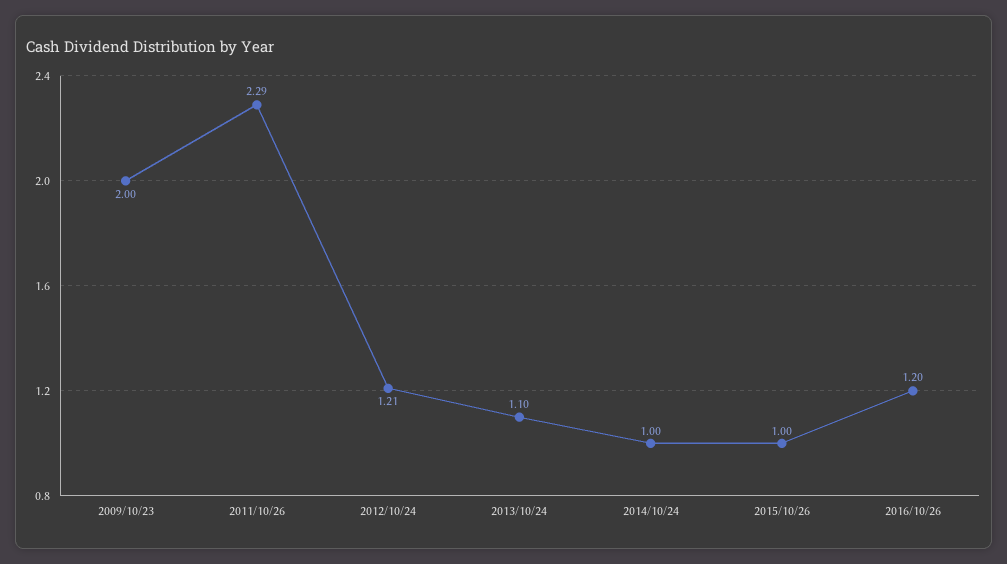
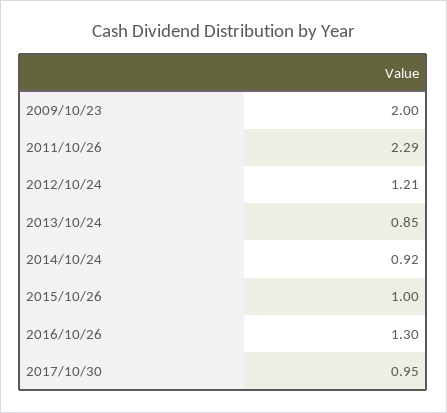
2013/10/24: 1.1 -> 0.85
2014/10/24: 1 -> 0.92
2016/10/26: 1.2 -> 1.3
2017/10/30: none -> 0.95

